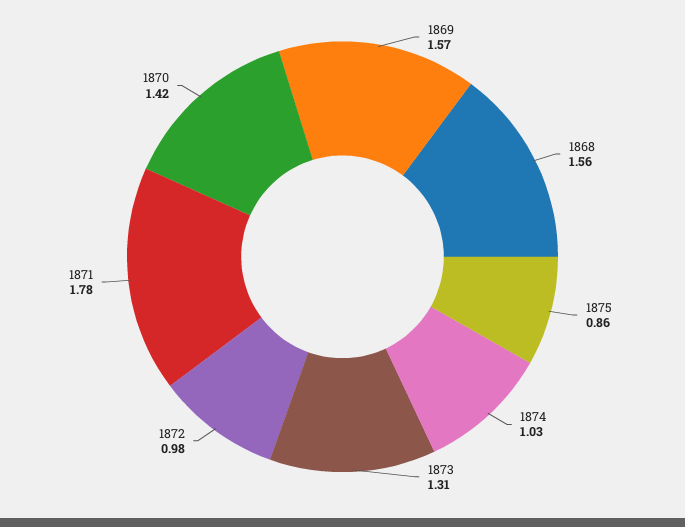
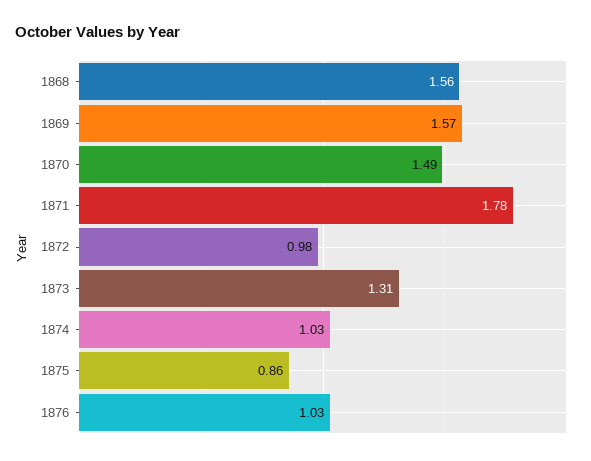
1870: 1.42 -> 1.49
1876: none -> 1.03

